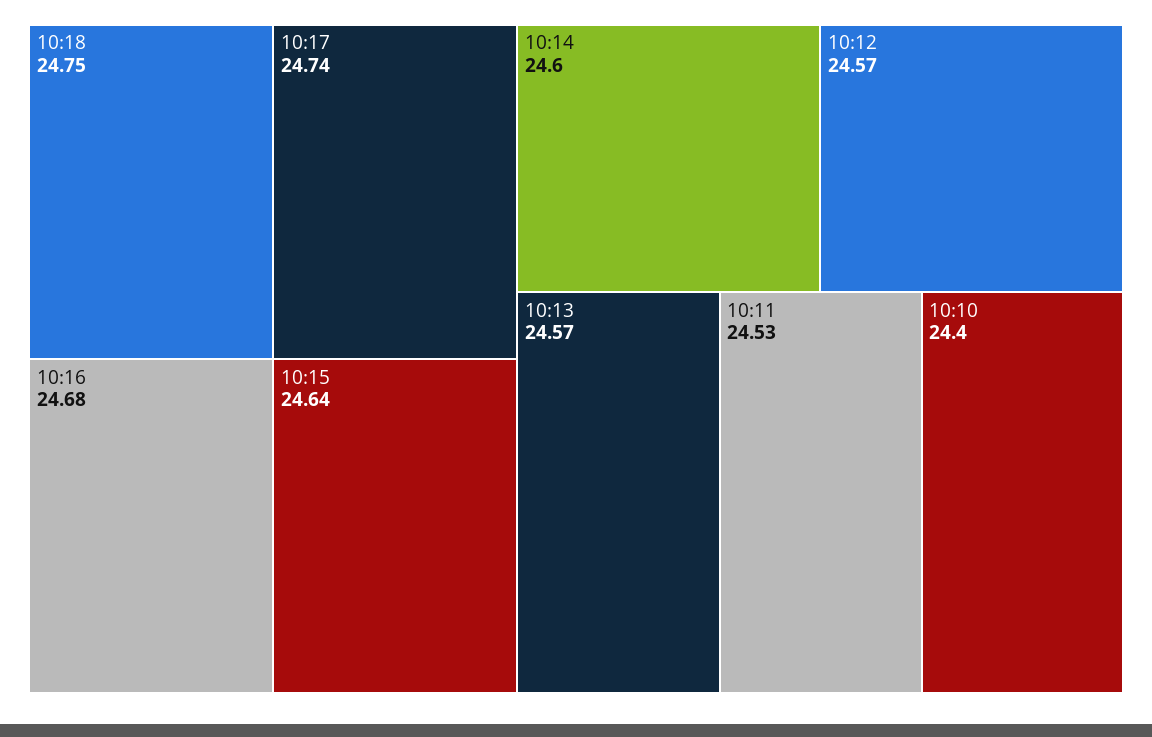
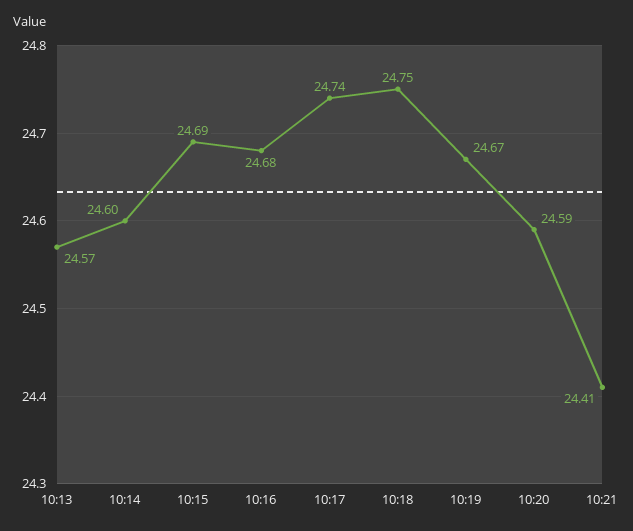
10:15: 24.64 -> 24.69
10:12: 24.57 -> none
10:11: 24.53 -> none
10:10: 24.4 -> none
10:19: none -> 24.67
10:20: none -> 24.59
10:21: none -> 24.41

